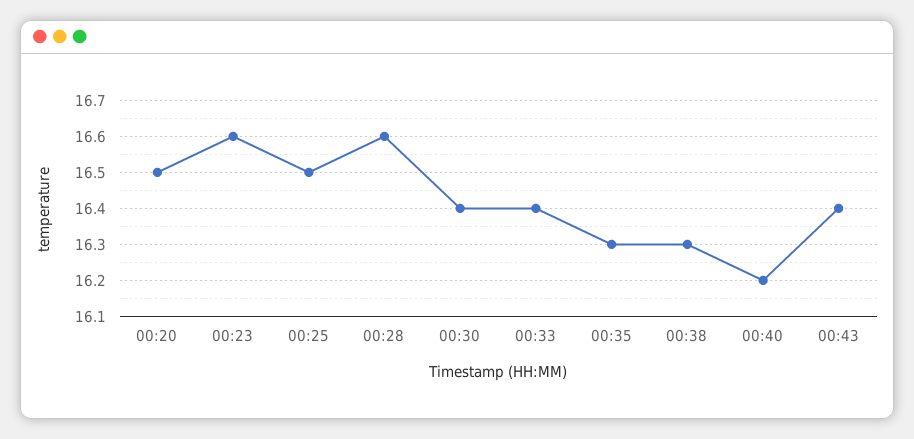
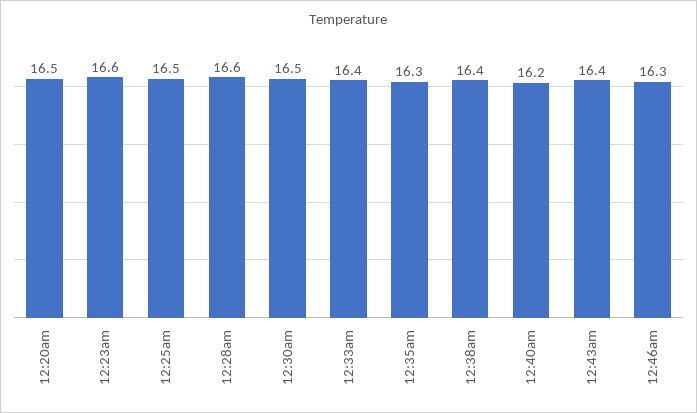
00:30: 16.4 -> 16.5
00:38: 16.3 -> 16.4
12:46am: none -> 16.3

